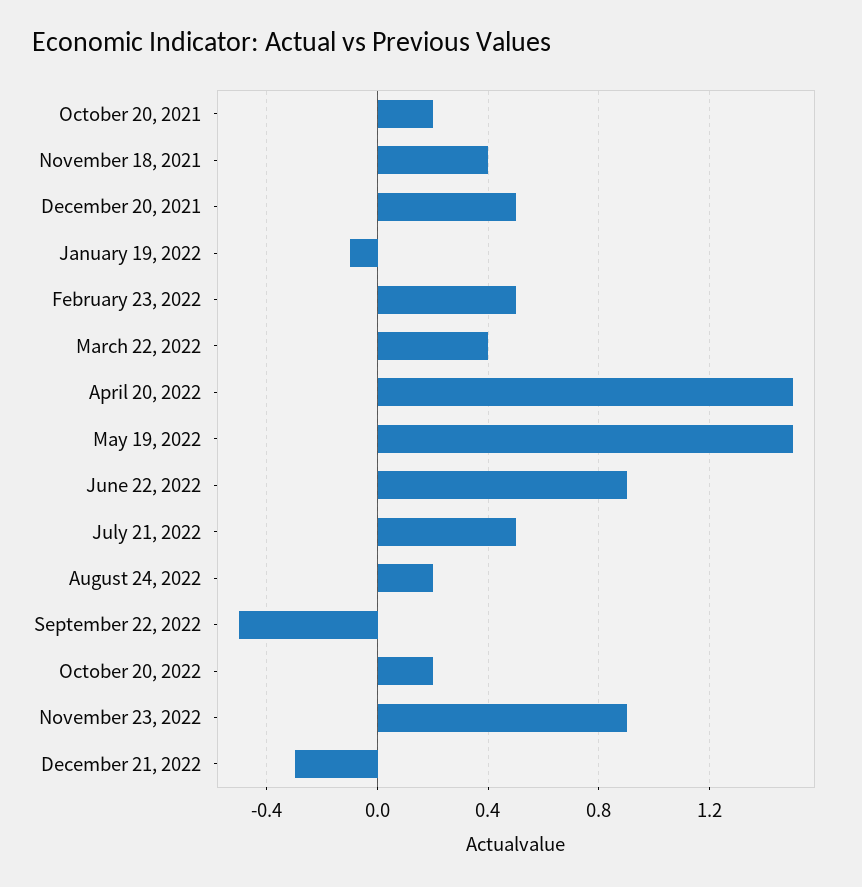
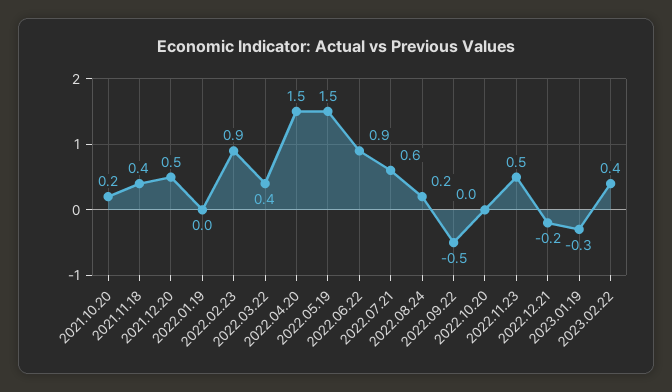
January 19, 2022: -0.1 -> 0
February 23, 2022: 0.5 -> 0.9
July 21, 2022: 0.5 -> 0.6
October 20, 2022: 0.2 -> 0
November 23, 2022: 0.9 -> 0.5
December 21, 2022: -0.3 -> -0.2
2023.01.19: none -> -0.3
2023.02.22: none -> 0.4

